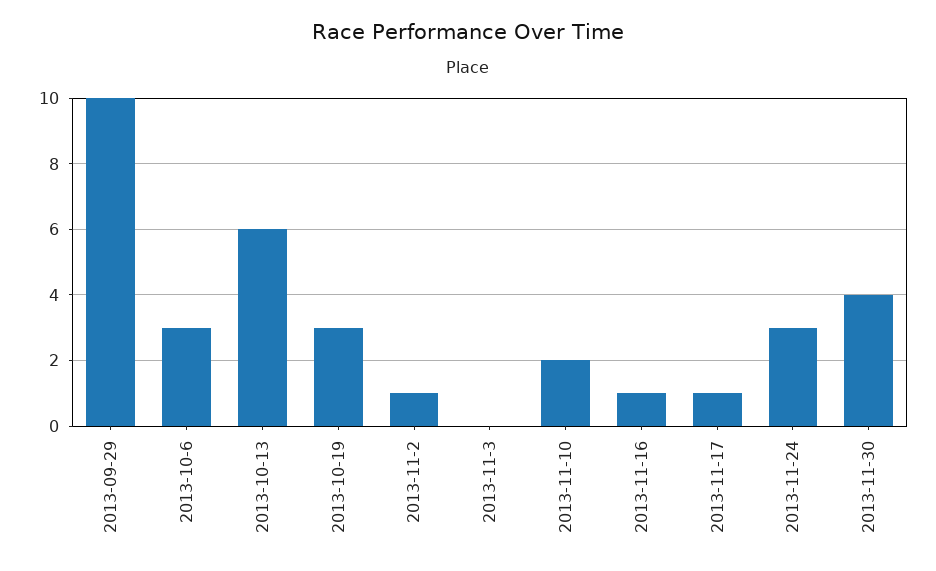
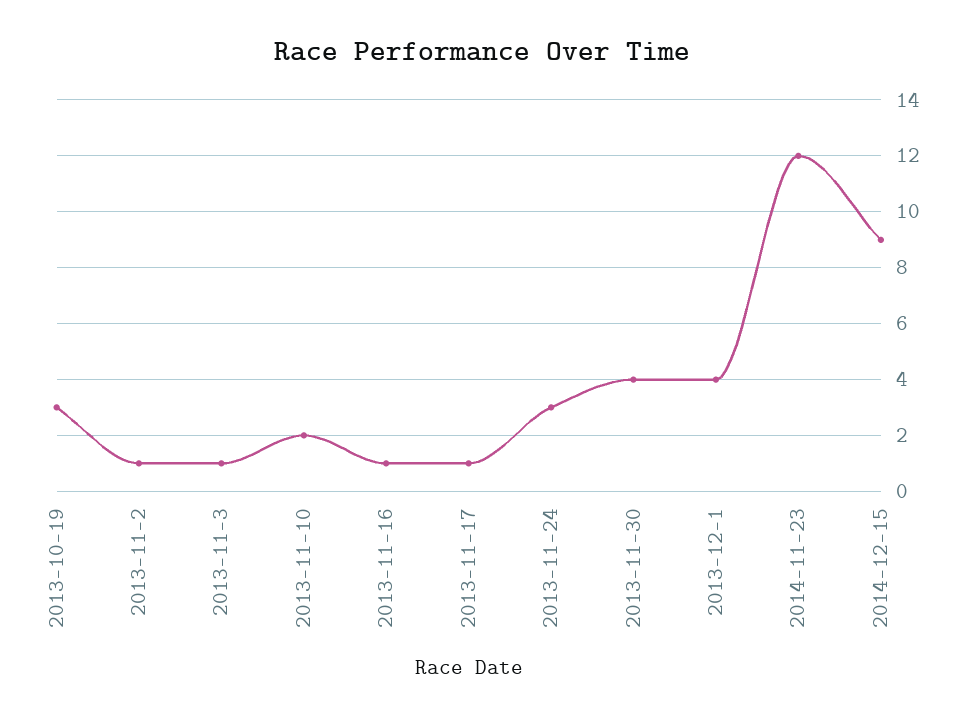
2013-09-29: 10 -> none
2013-10-6: 3 -> none
2013-10-13: 6 -> none
2013-11-3: 0 -> 1
2013-12-1: none -> 4
2014-11-23: none -> 12
2014-12-15: none -> 9

